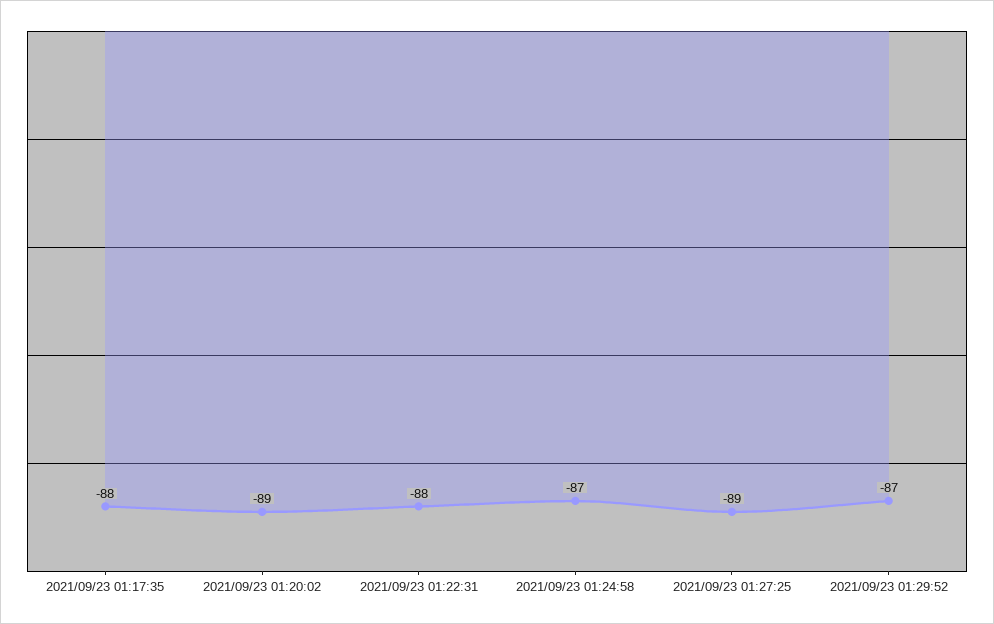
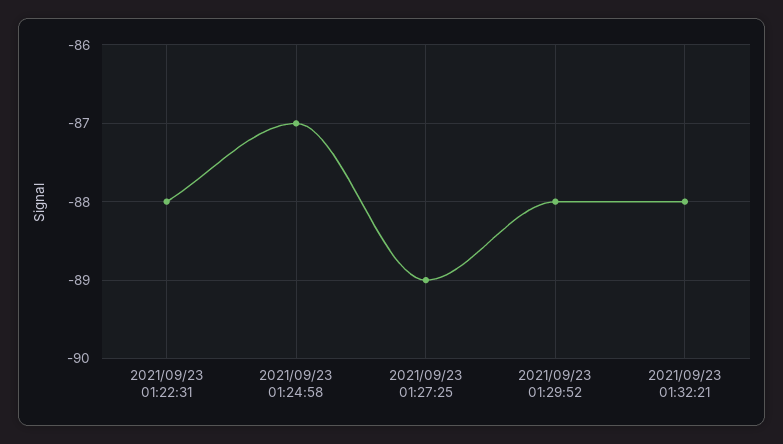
2021/09/23 01:17:35: -88 -> none
2021/09/23 01:20:02: -89 -> none
2021/09/23 01:29:52: -87 -> -88
2021/09/23 01:32:21: none -> -88

